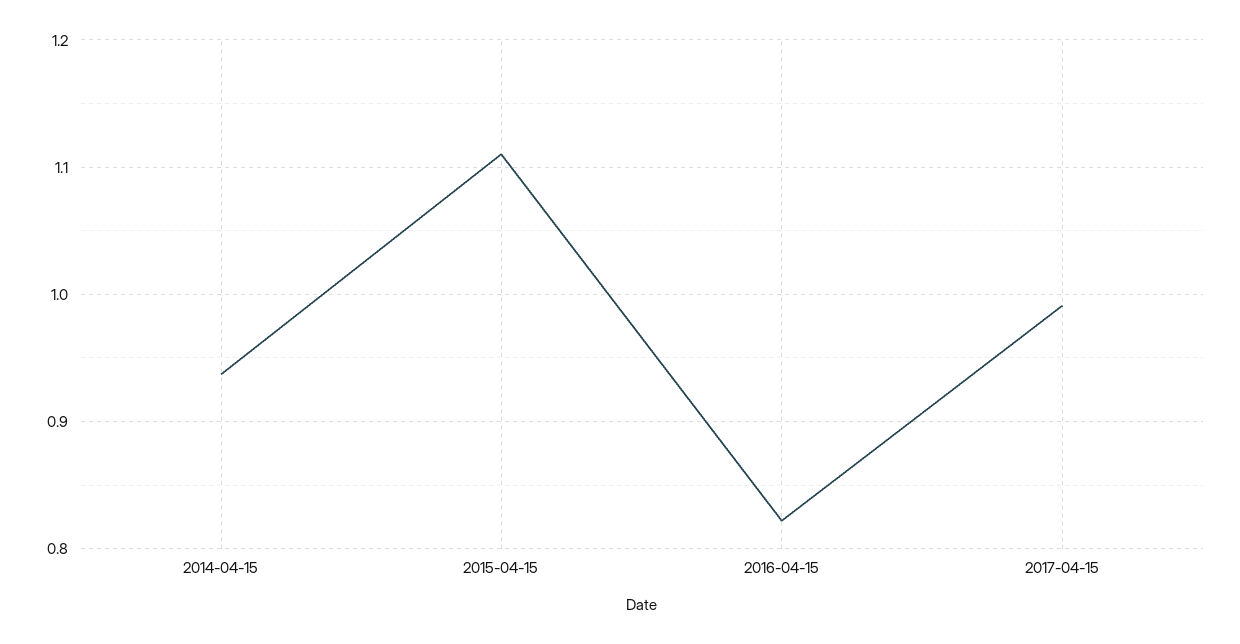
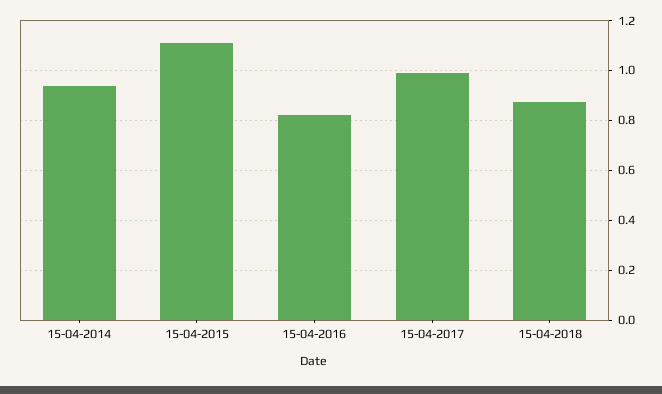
15-04-2018: none -> 0.875

